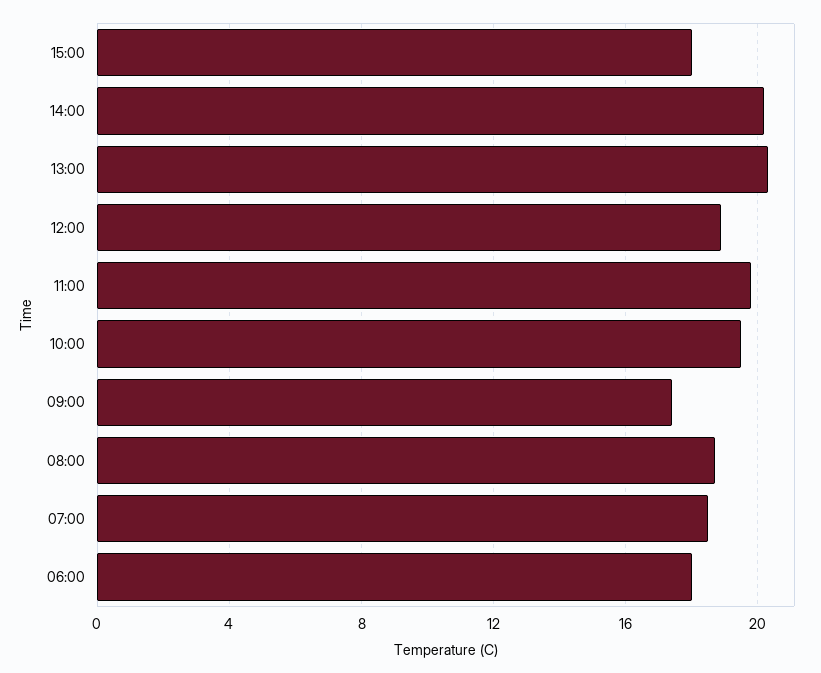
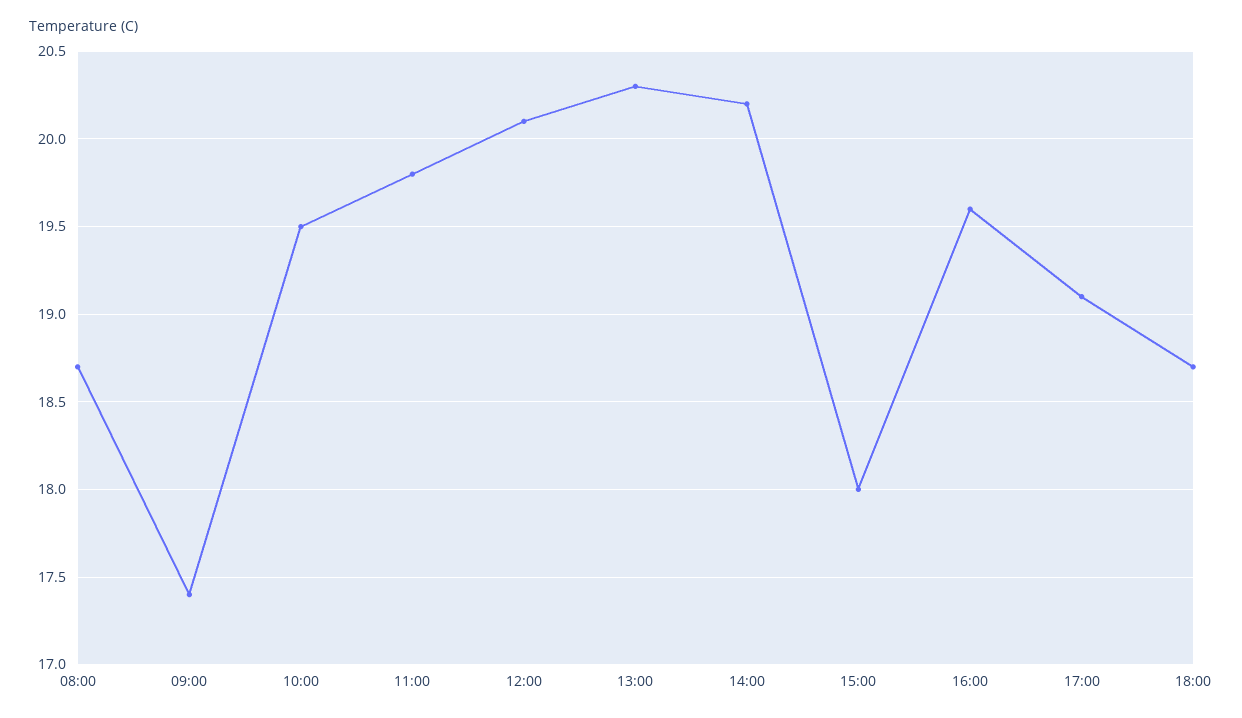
12:00: 19 -> 20.1
07:00: 18.5 -> none
06:00: 18 -> none
16:00: none -> 19.6
17:00: none -> 19.1
18:00: none -> 18.7

